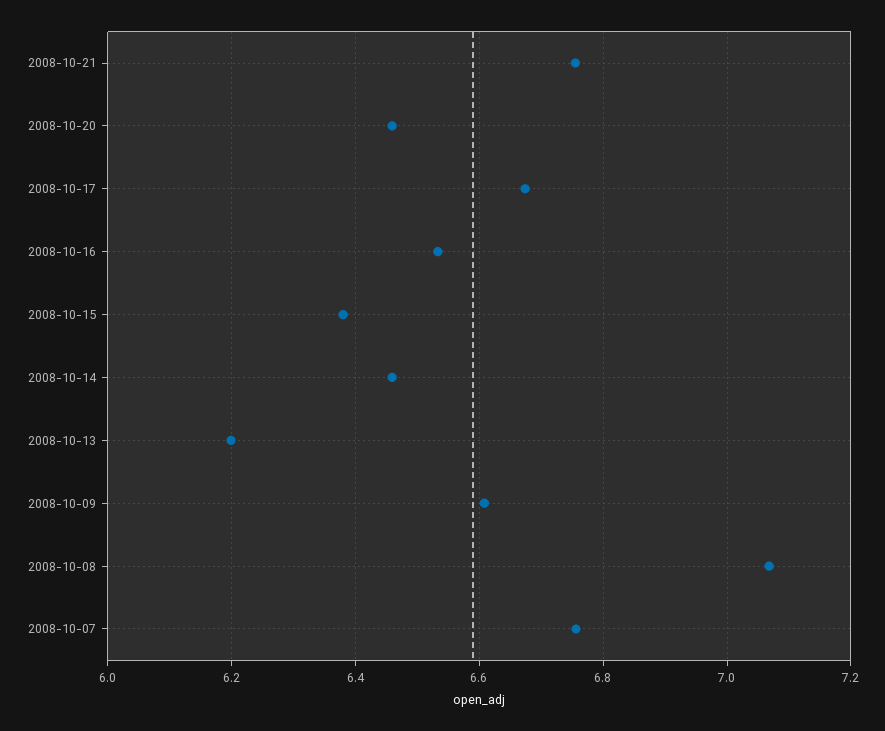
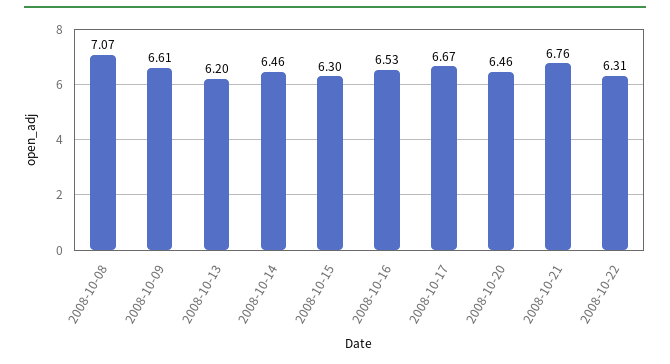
2008-10-15: 6.38 -> 6.3
2008-10-07: 6.76 -> none
2008-10-22: none -> 6.31

